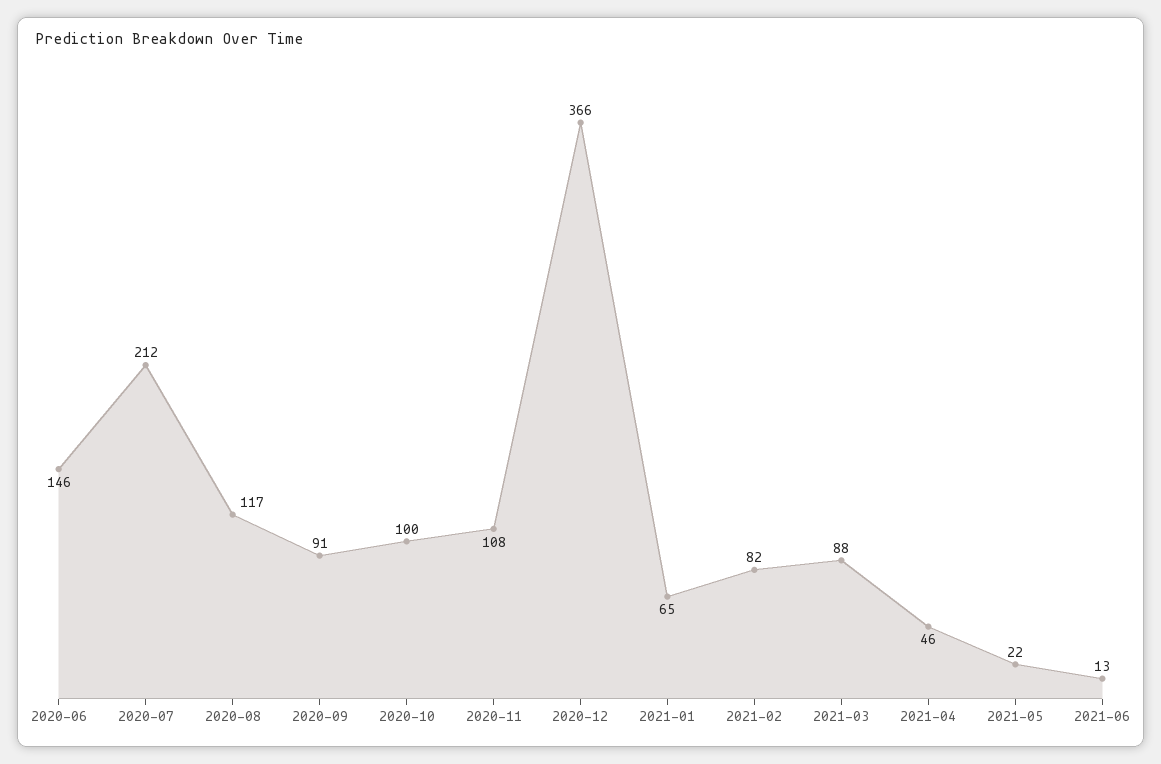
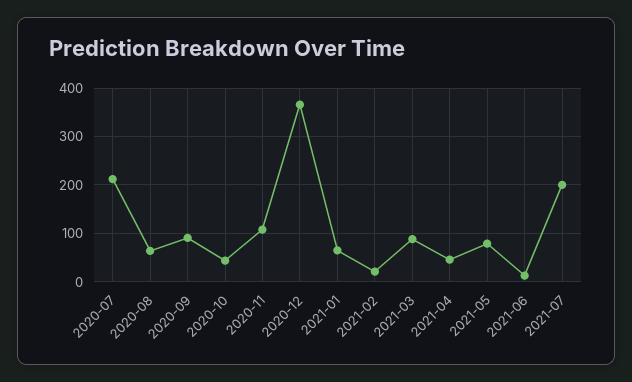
2020-06: 146 -> none
2020-08: 117 -> 60
2020-10: 100 -> 40
2021-02: 82 -> 20
2021-05: 22 -> 80
2021-07: none -> 200

